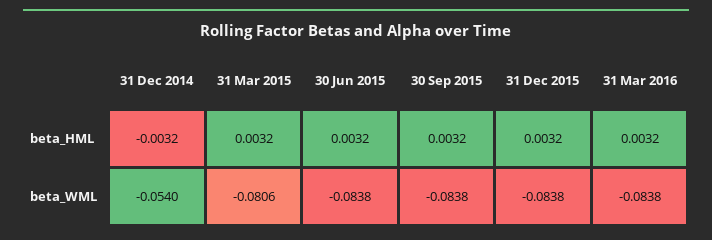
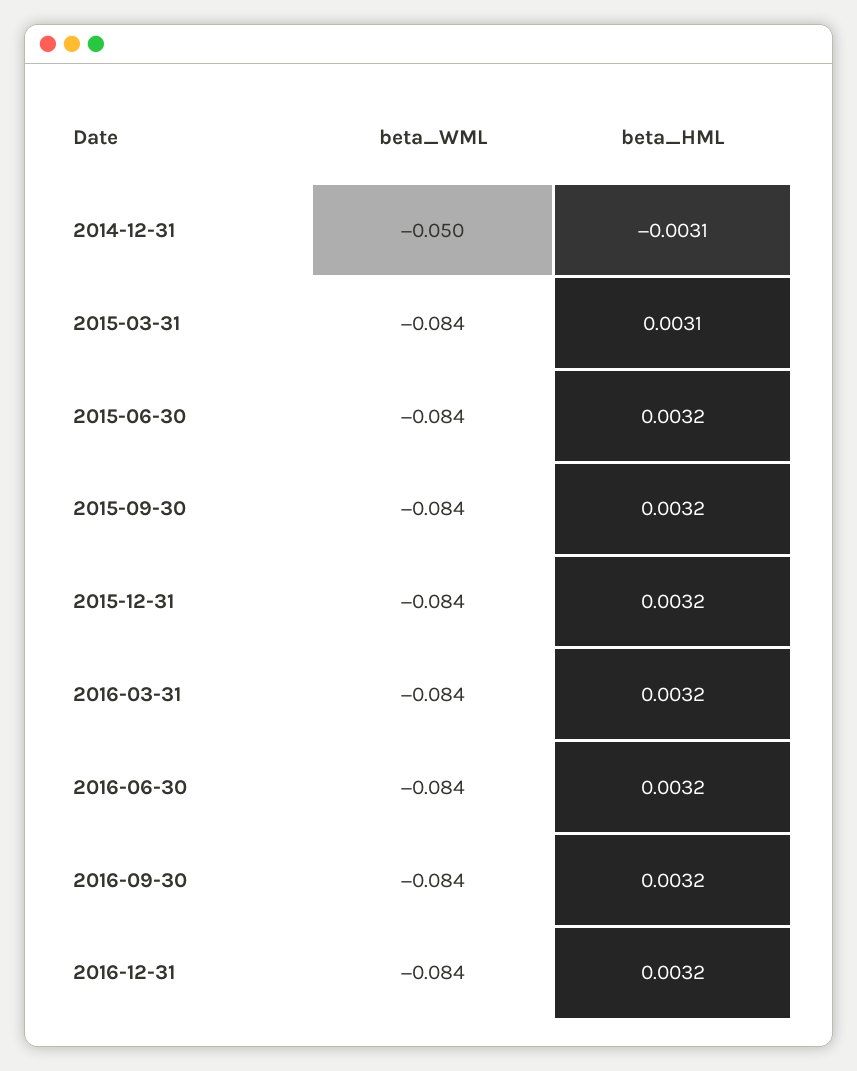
31 Dec 2014, beta_HML: -0.0032 -> -0.0031
31 Mar 2015, beta_HML: 0.0032 -> 0.0031
31 Dec 2014, beta_WML: -0.054 -> -0.05
31 Mar 2015, beta_WML: -0.0806 -> -0.084
2016-06-30, beta_WML: none -> -0.084
2016-06-30, beta_HML: none -> 0.0032
2016-09-30, beta_WML: none -> -0.084
2016-09-30, beta_HML: none -> 0.0032
2016-12-31, beta_WML: none -> -0.084
2016-12-31, beta_HML: none -> 0.0032

